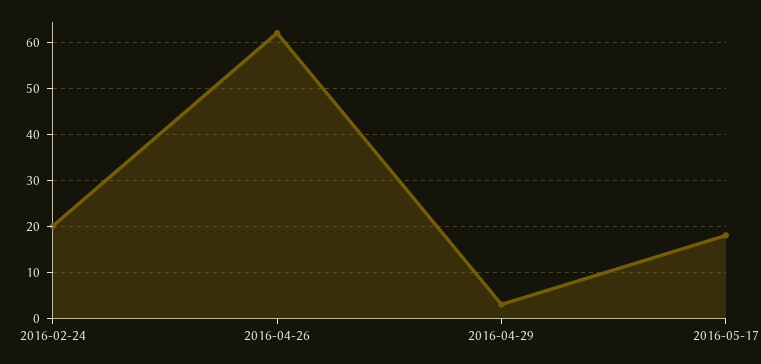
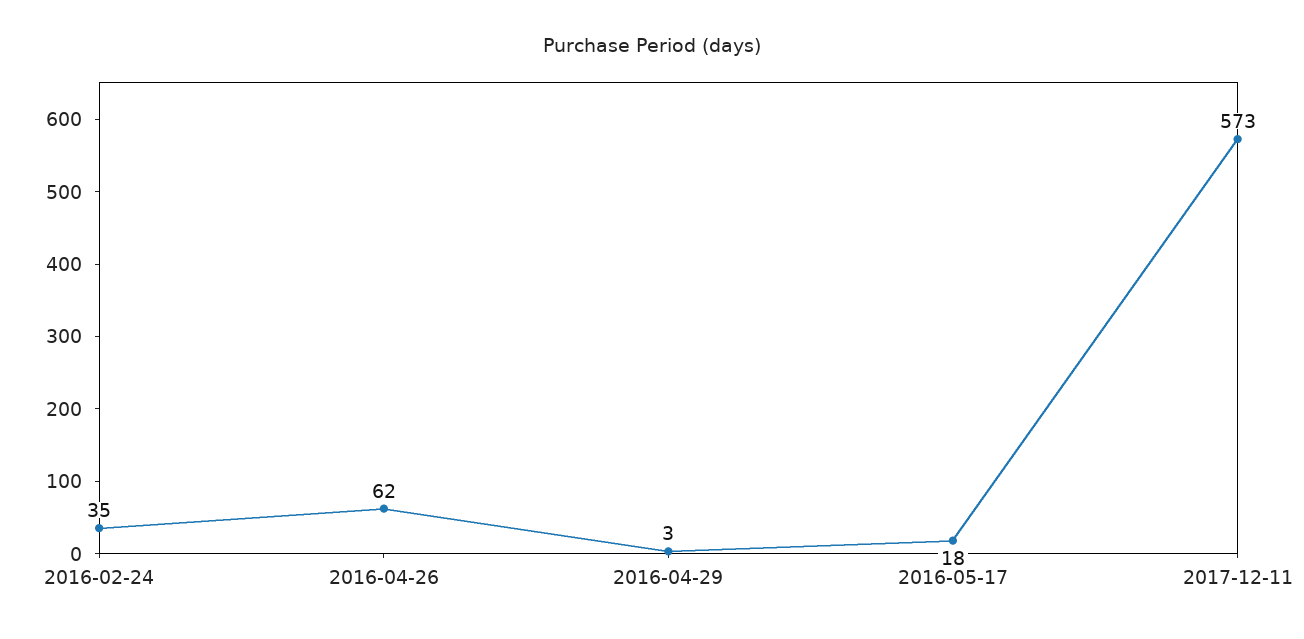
2016-02-24: 20 -> 35
2017-12-11: none -> 573

